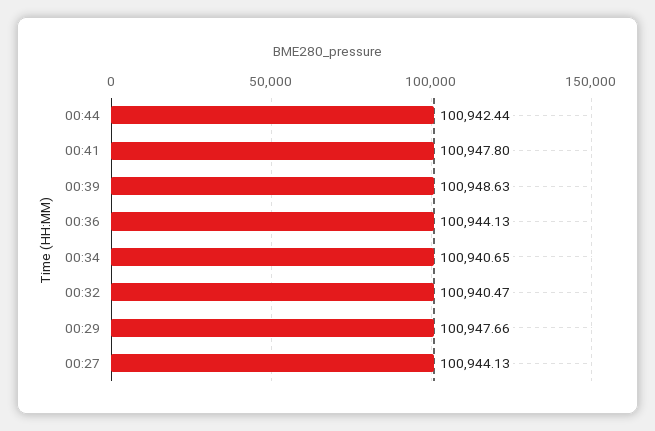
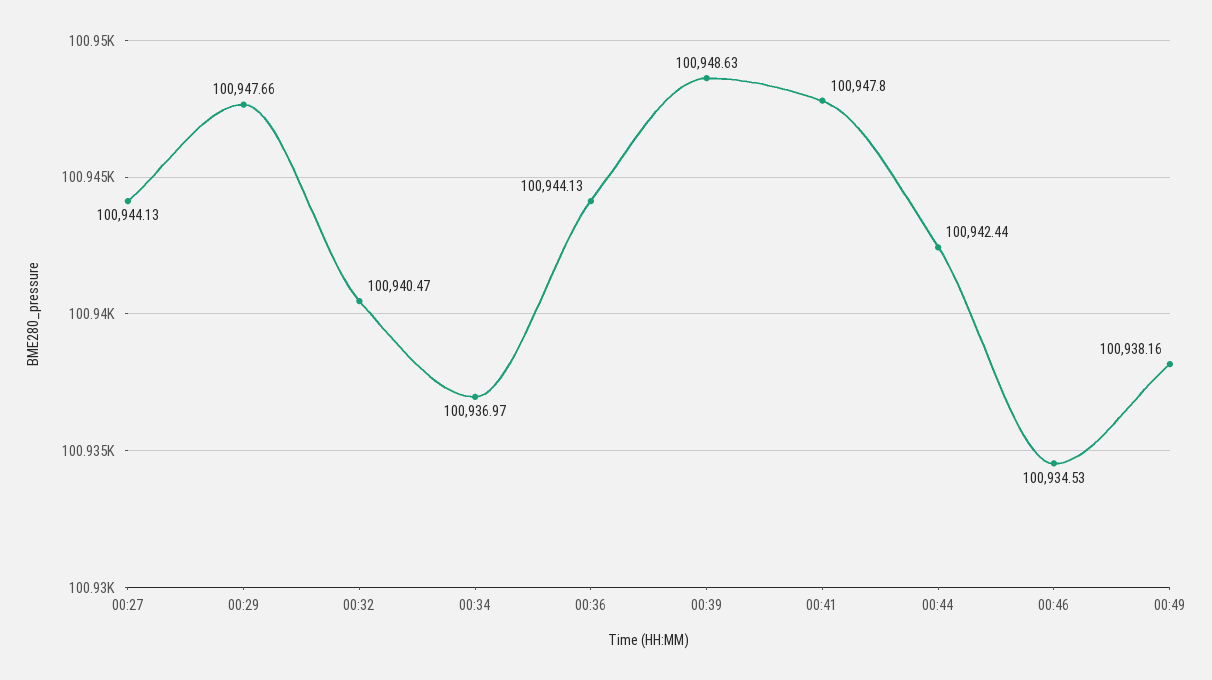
00:34: 100940.65 -> 100936.97
00:46: none -> 100934.53
00:49: none -> 100938.16

